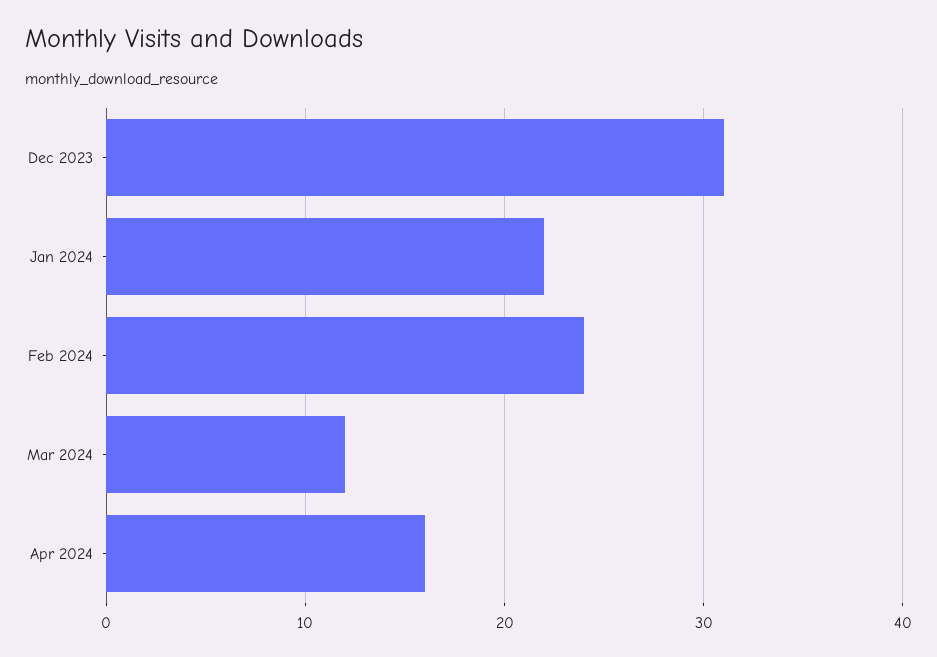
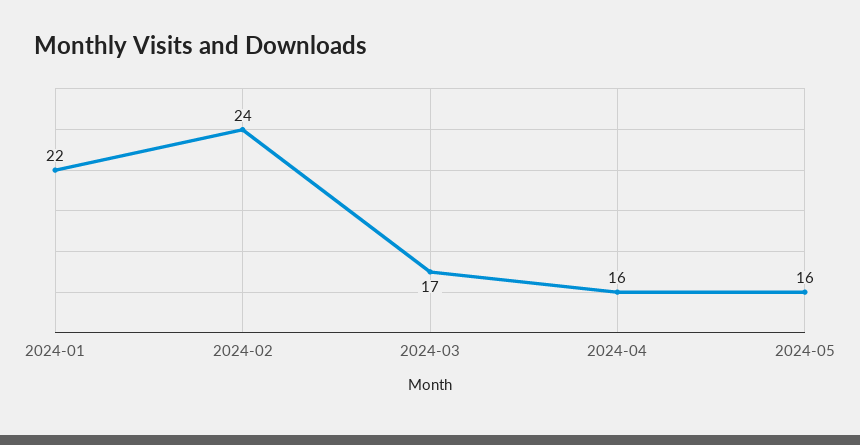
Dec 2023: 31 -> none
Mar 2024: 12 -> 17
2024-05: none -> 16

